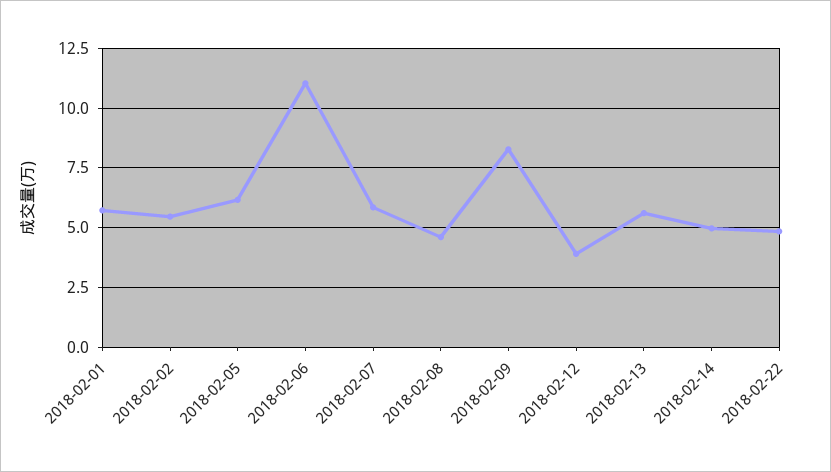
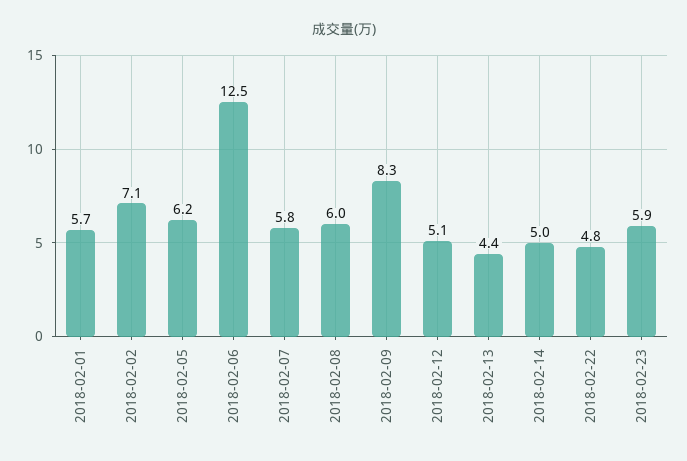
2018-02-02: 5.5 -> 7.1
2018-02-06: 11 -> 12.5
2018-02-08: 4.5 -> 6
2018-02-12: 4 -> 5.1
2018-02-13: 5.5 -> 4.4
2018-02-23: none -> 5.9

